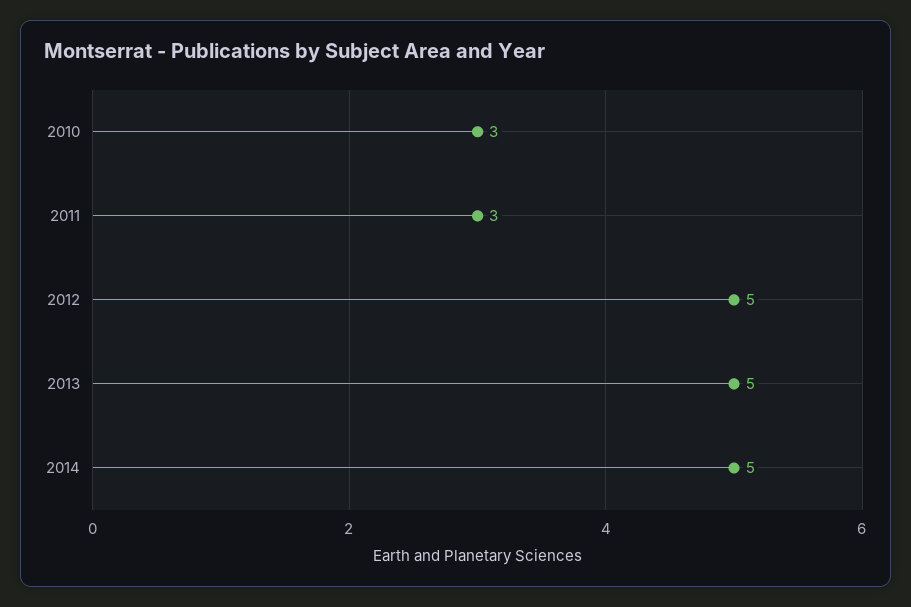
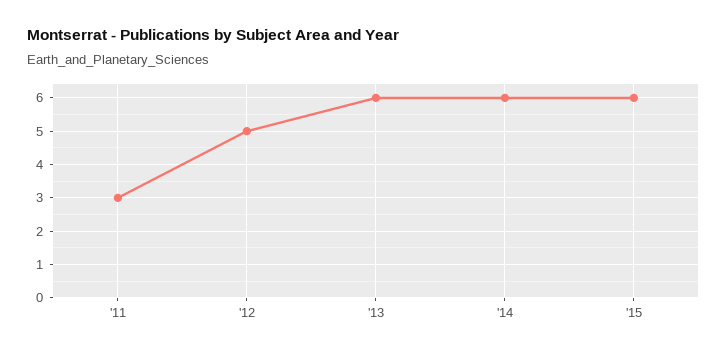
2010: 3 -> none
2013: 5 -> 6
2014: 5 -> 6
'15: none -> 6

